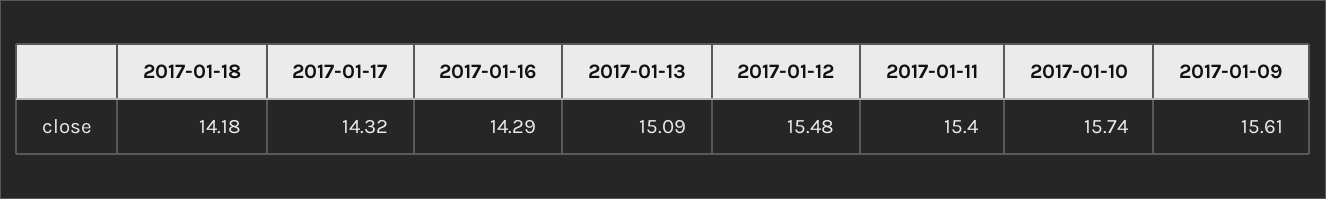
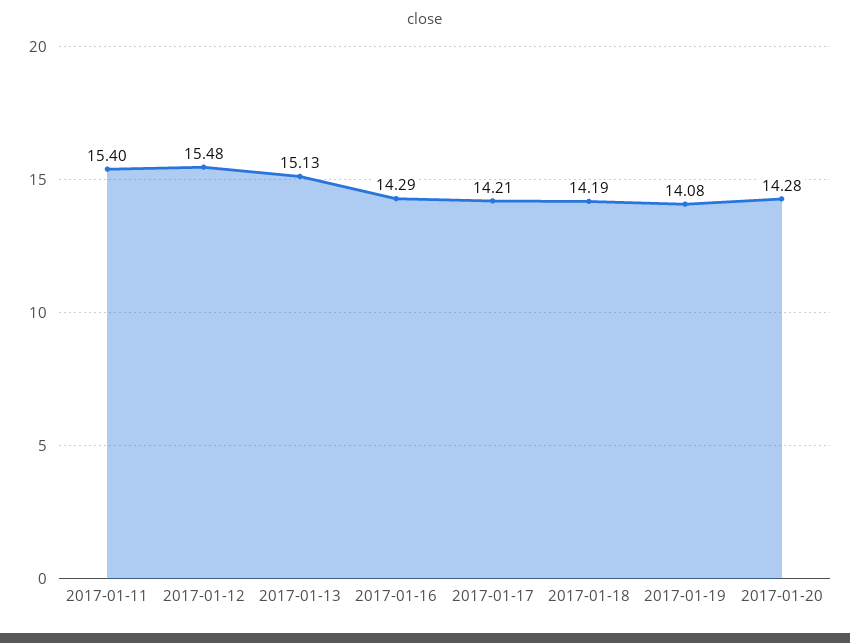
2017-01-18: 14.18 -> 14.19
2017-01-17: 14.32 -> 14.21
2017-01-13: 15.09 -> 15.13
2017-01-10: 15.74 -> none
2017-01-09: 15.61 -> none
2017-01-19: none -> 14.08
2017-01-20: none -> 14.28

